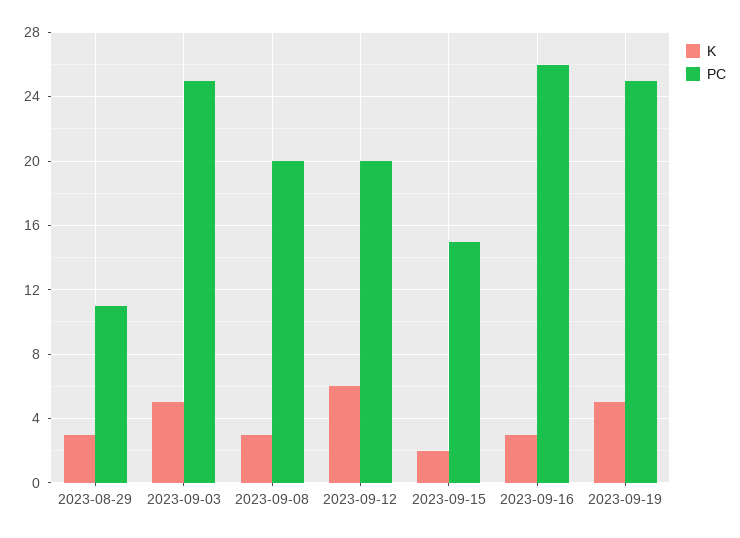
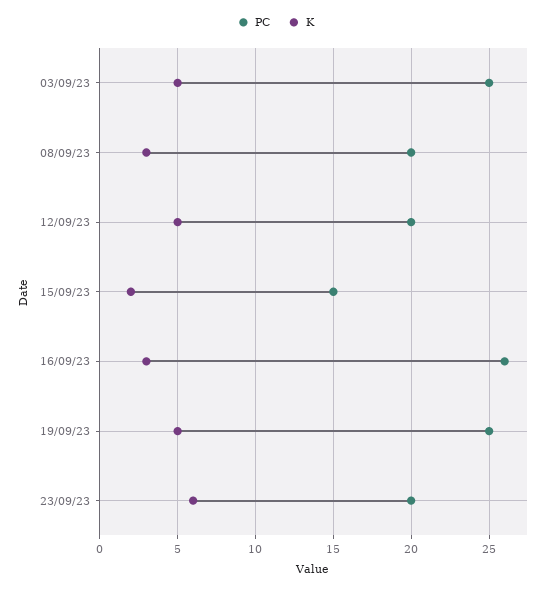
K, 2023-08-29: 3 -> none
PC, 2023-08-29: 11 -> none
K, 2023-09-12: 6 -> 5
PC, 23/09/23: none -> 20
K, 23/09/23: none -> 6

